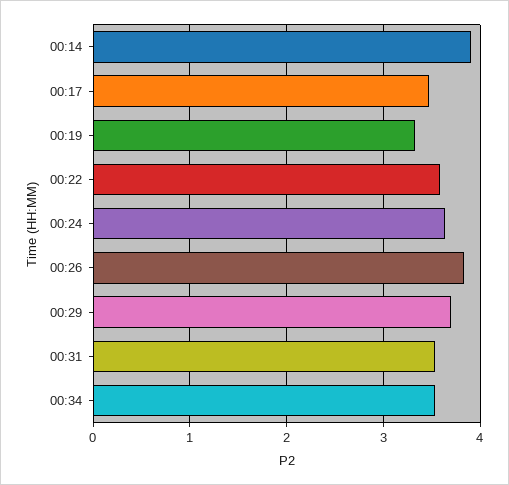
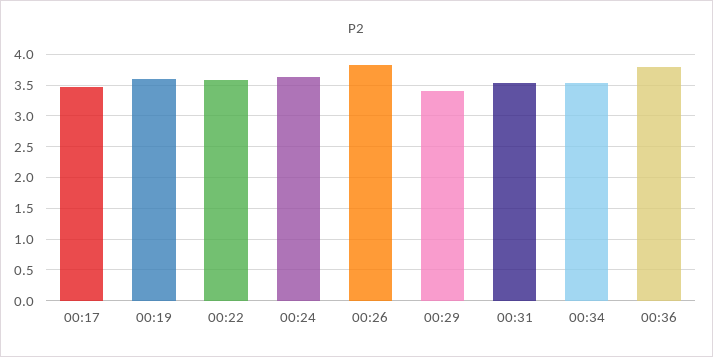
00:14: 3.9 -> none
00:19: 3.3 -> 3.6
00:29: 3.7 -> 3.4
00:36: none -> 3.8

